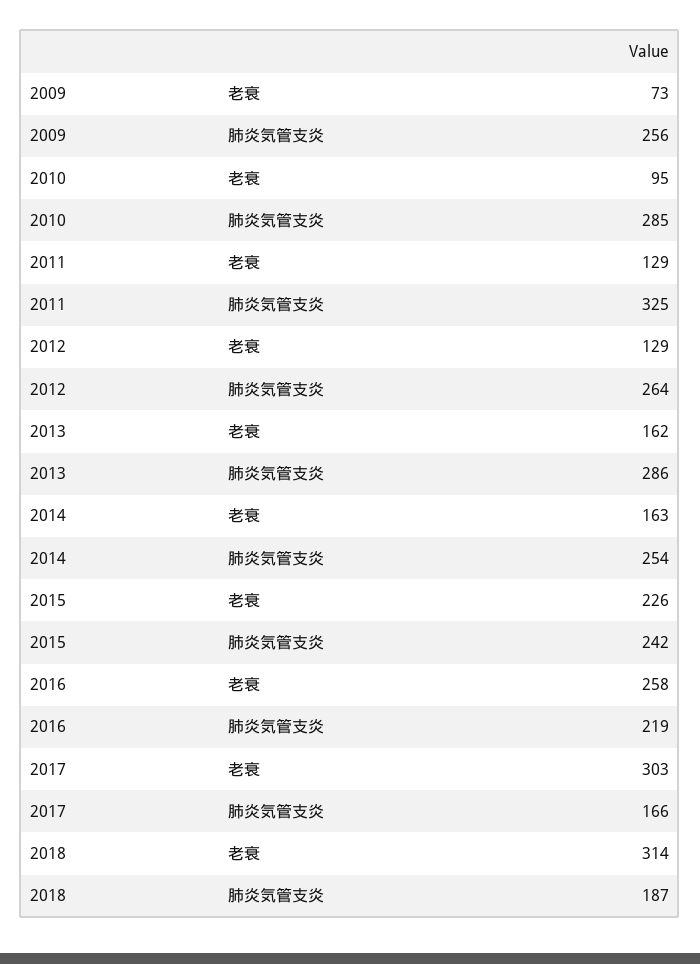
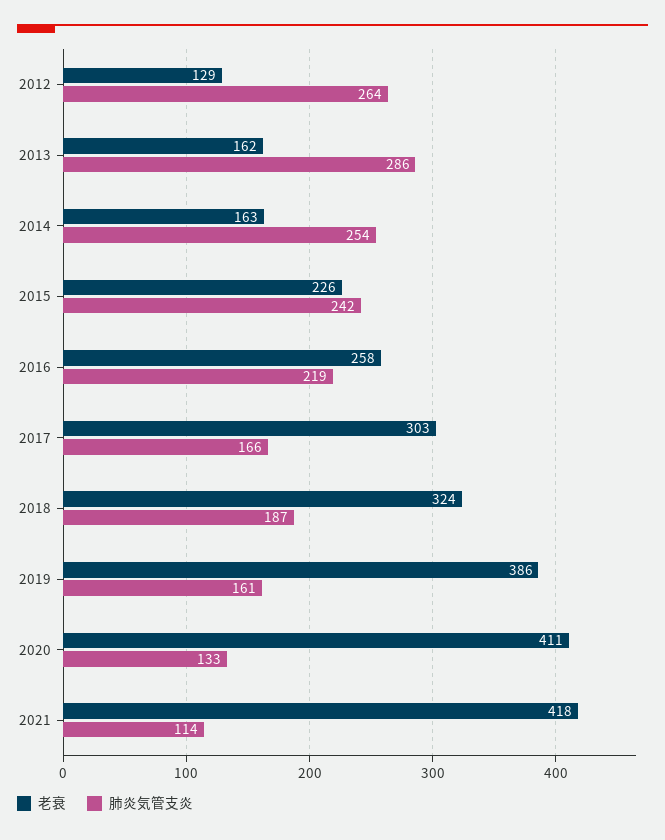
老衰, 2009: 73 -> none
肺炎気管支炎, 2009: 256 -> none
老衰, 2010: 95 -> none
肺炎気管支炎, 2010: 285 -> none
老衰, 2011: 129 -> none
肺炎気管支炎, 2011: 325 -> none
老衰, 2018: 314 -> 324
老衰, 2019: none -> 386
肺炎気管支炎, 2019: none -> 161
老衰, 2020: none -> 411
肺炎気管支炎, 2020: none -> 133
老衰, 2021: none -> 418
肺炎気管支炎, 2021: none -> 114

